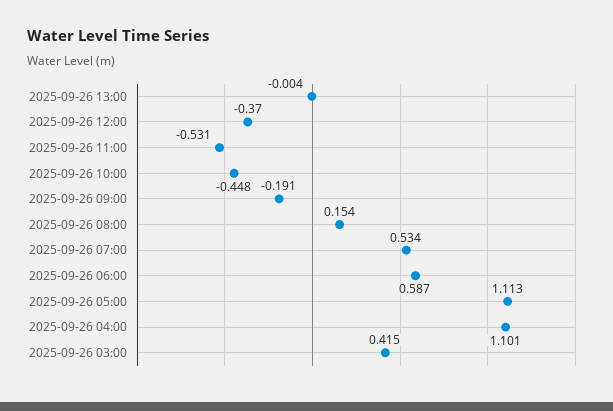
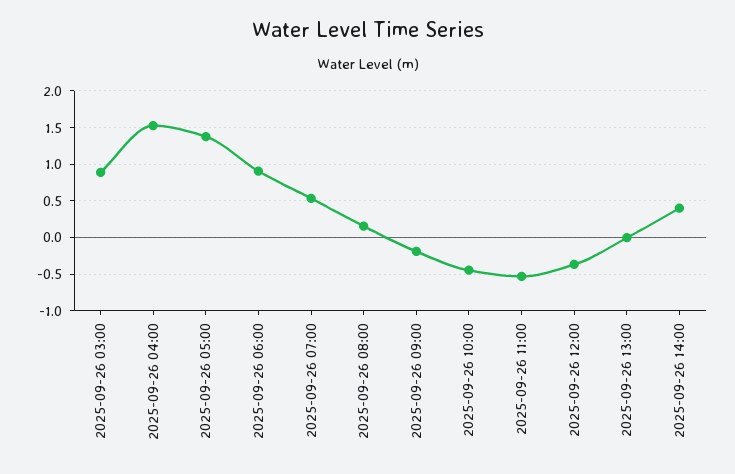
2025-09-26 06:00: 0.587 -> 0.9
2025-09-26 05:00: 1.113 -> 1.4
2025-09-26 04:00: 1.101 -> 1.5
2025-09-26 03:00: 0.415 -> 0.9
2025-09-26 14:00: none -> 0.4

